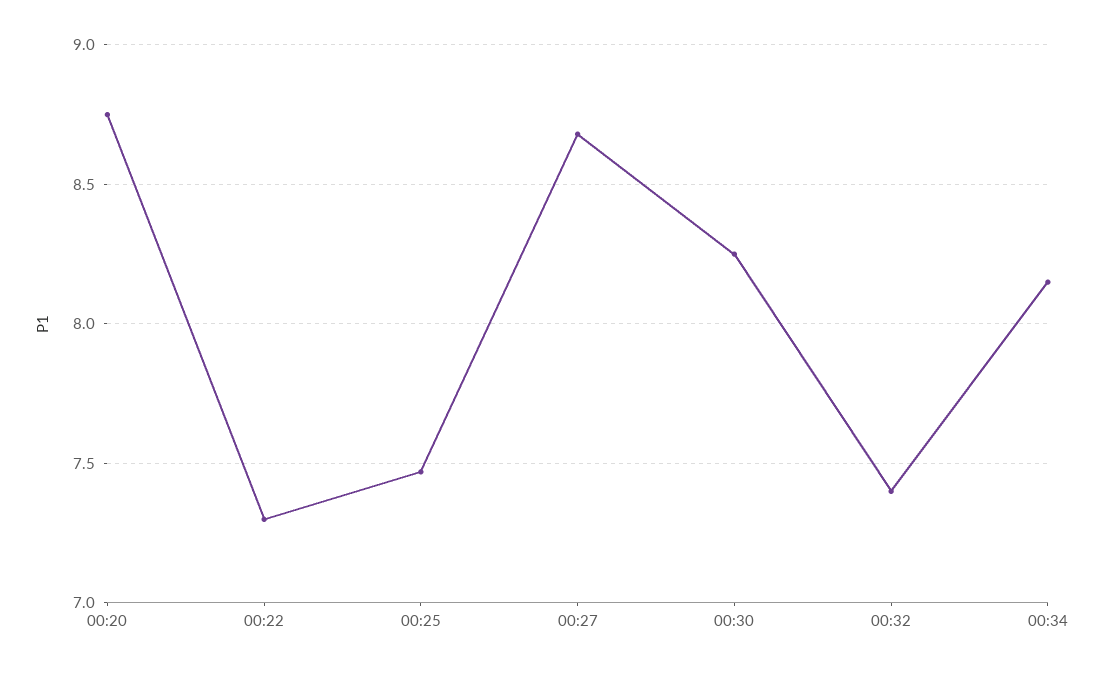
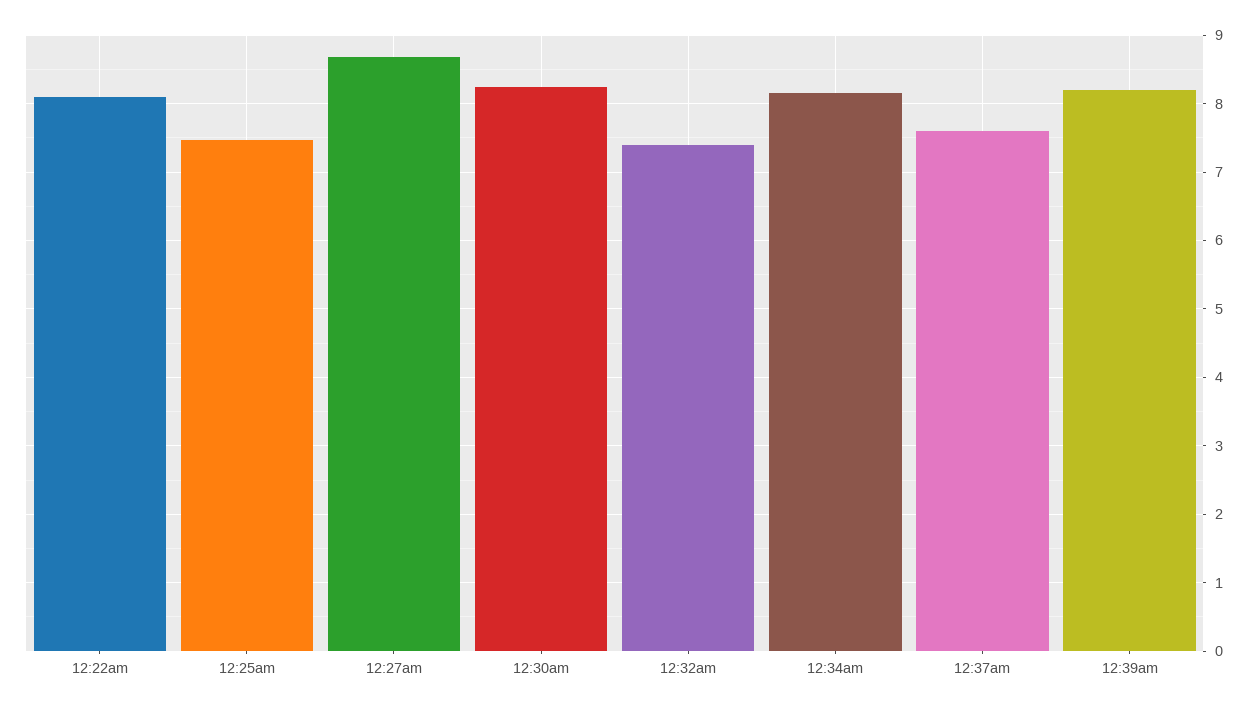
00:20: 8.75 -> none
00:22: 7.3 -> 8.1
12:37am: none -> 7.6
12:39am: none -> 8.2

